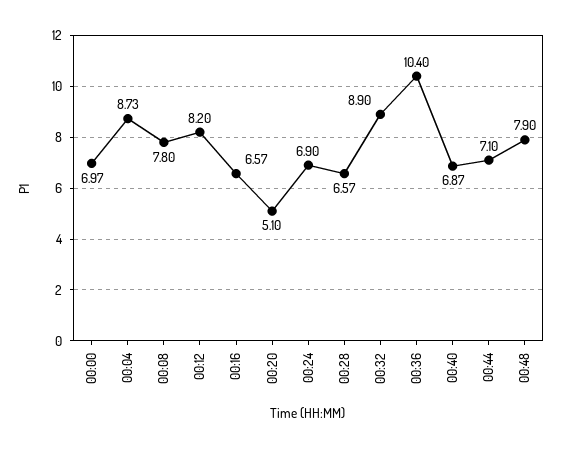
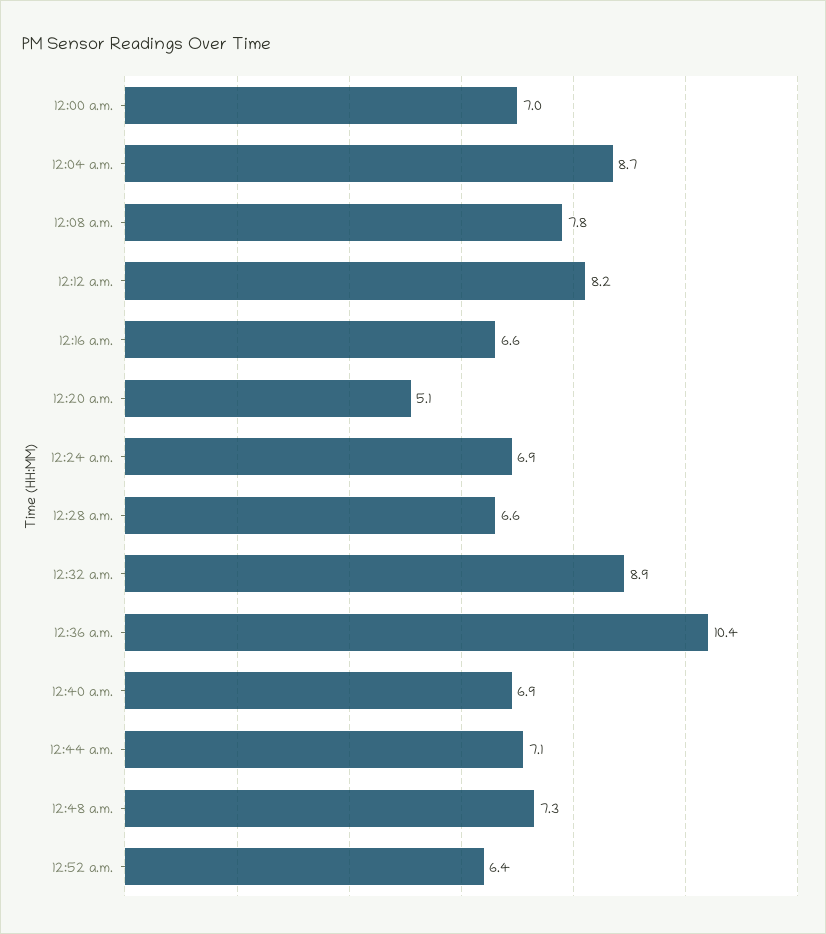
00:48: 7.9 -> 7.3
12:52 a.m.: none -> 6.4

